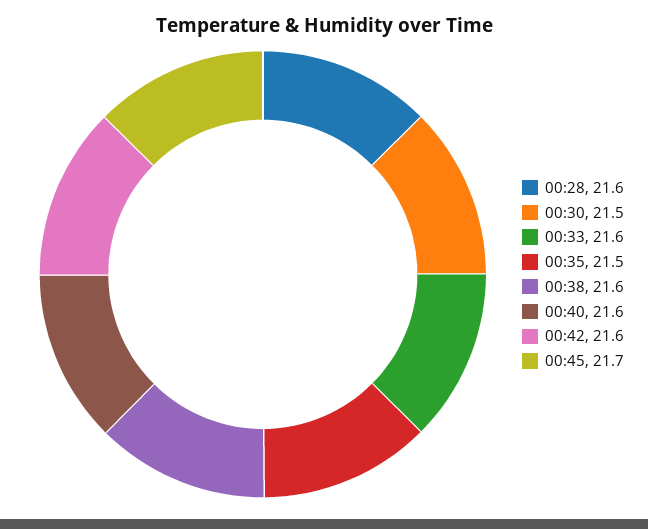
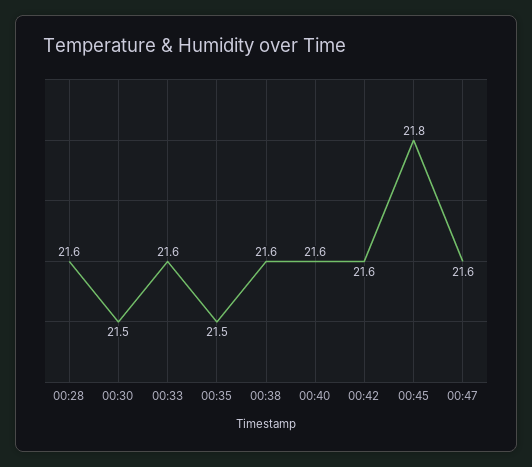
00:45: 21.7 -> 21.8
00:47: none -> 21.6

